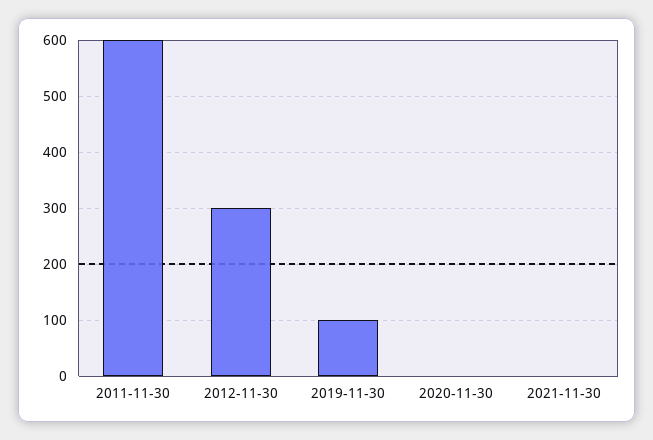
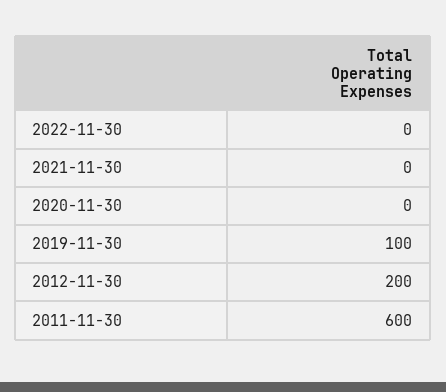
2012-11-30: 300 -> 200
2022-11-30: none -> 0

